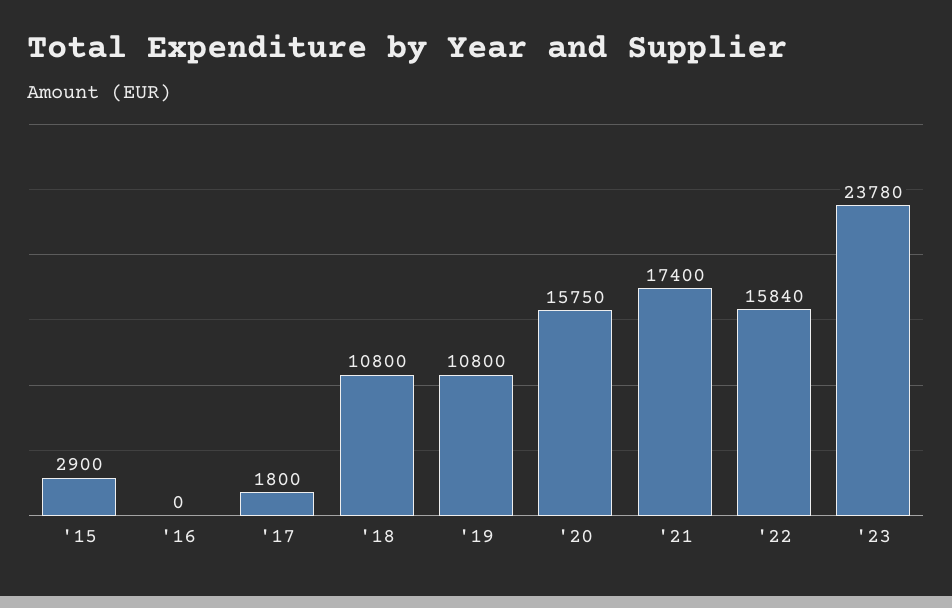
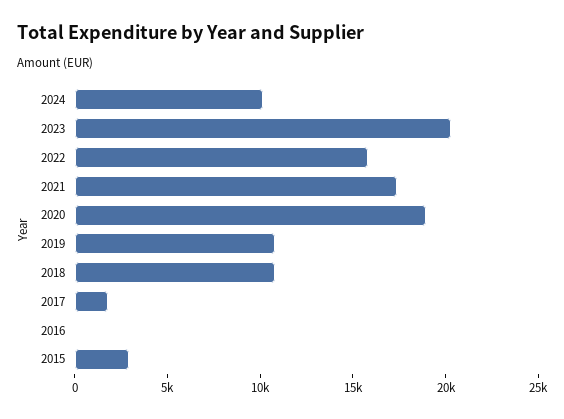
'20: 15750 -> 19000
'23: 23780 -> 20000
2024: none -> 10000

